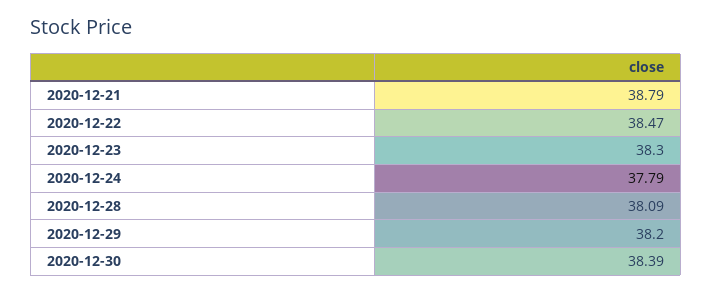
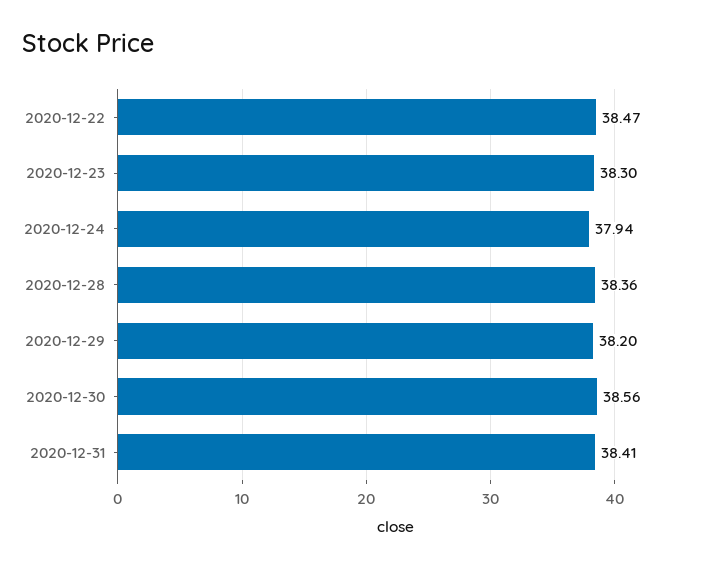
2020-12-21: 38.79 -> none
2020-12-24: 37.79 -> 37.94
2020-12-28: 38.09 -> 38.36
2020-12-30: 38.39 -> 38.56
2020-12-31: none -> 38.41

